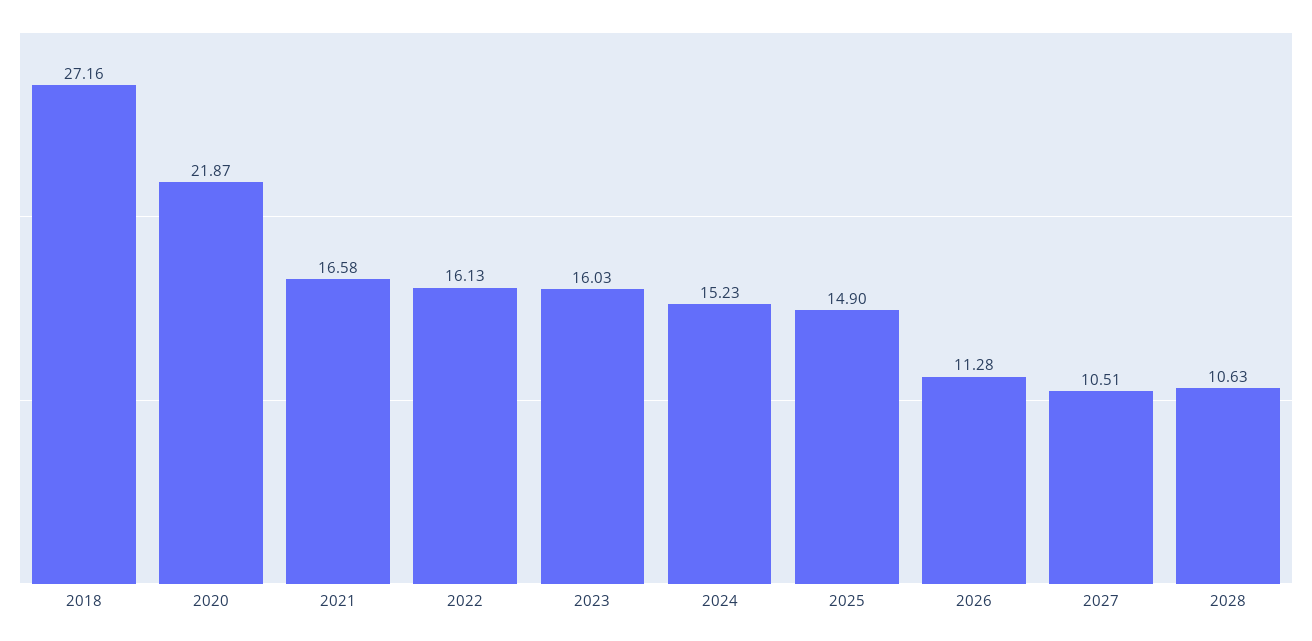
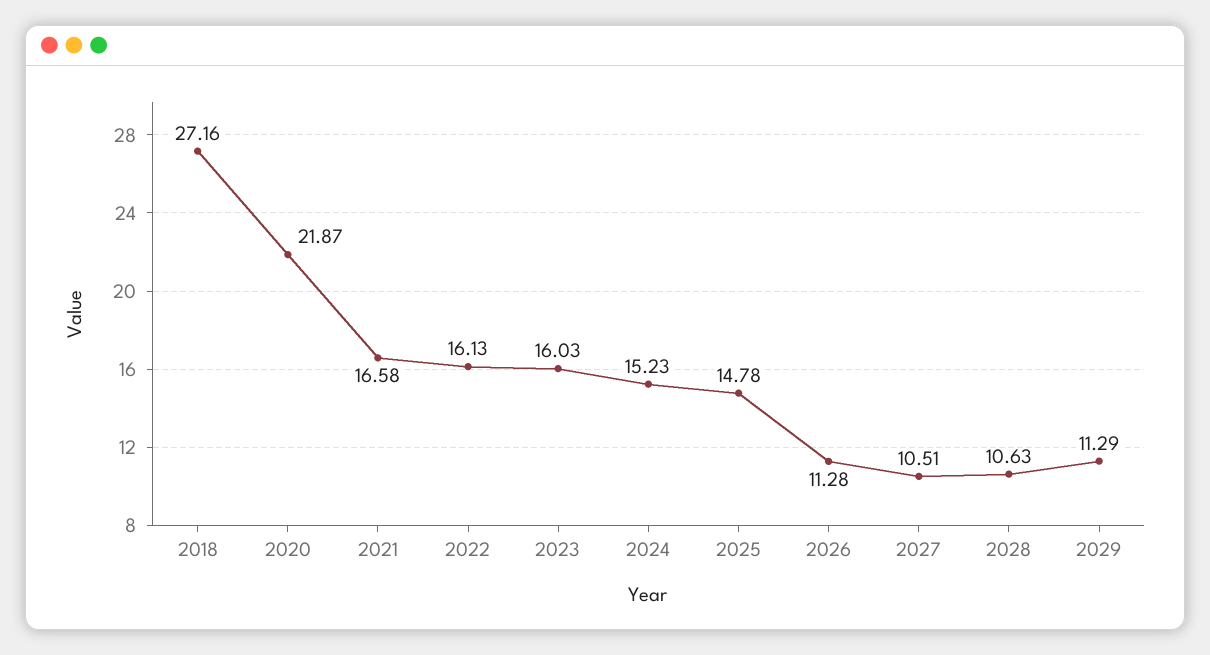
2025: 14.9 -> 14.78
2029: none -> 11.29

